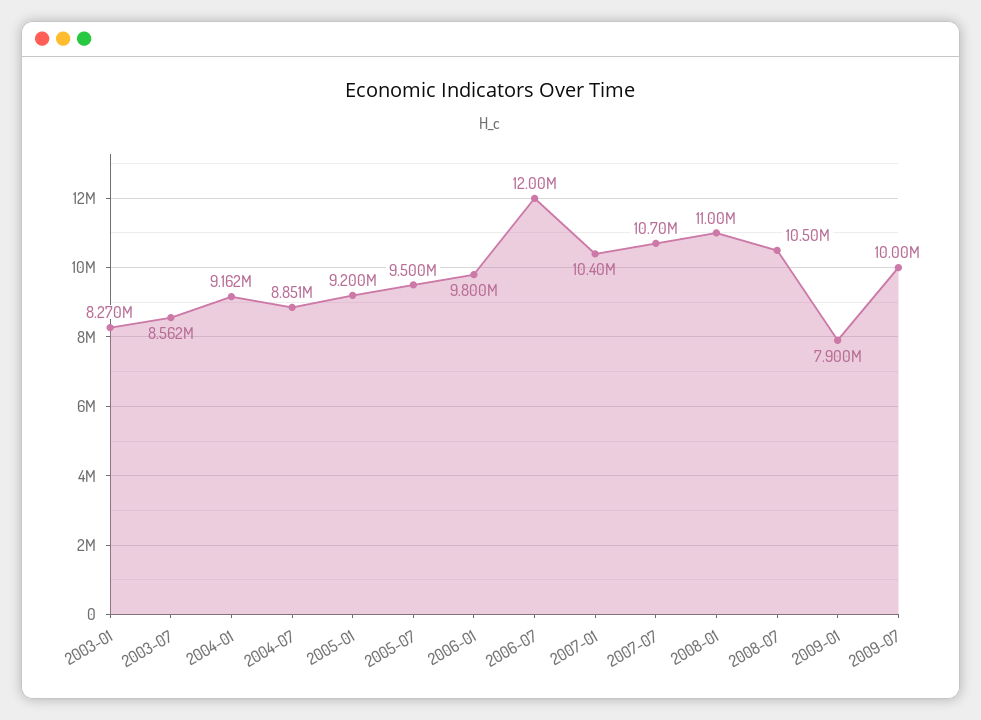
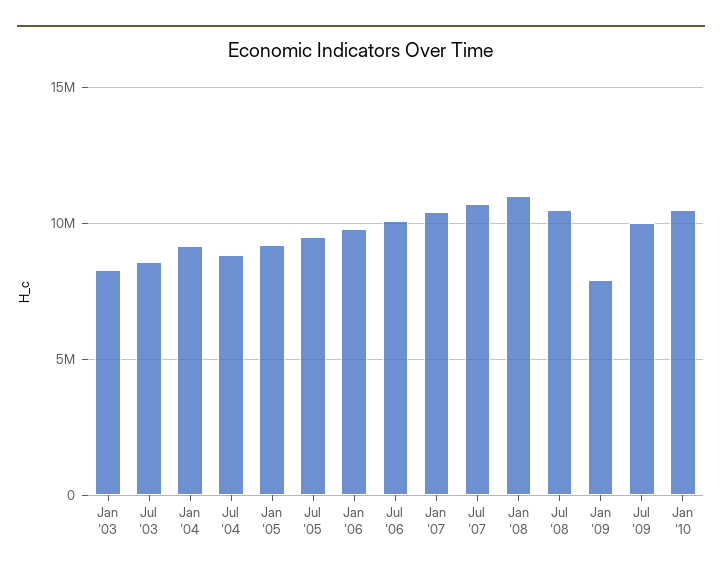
2006-07: 12000000 -> 10000000
Jan '10: none -> 10500000

